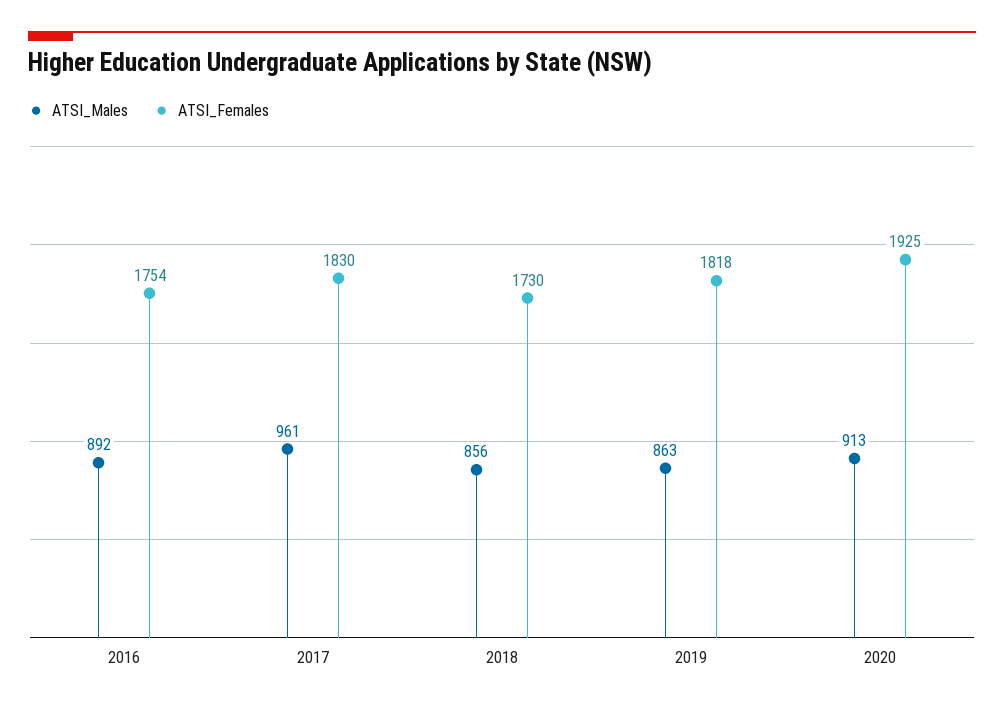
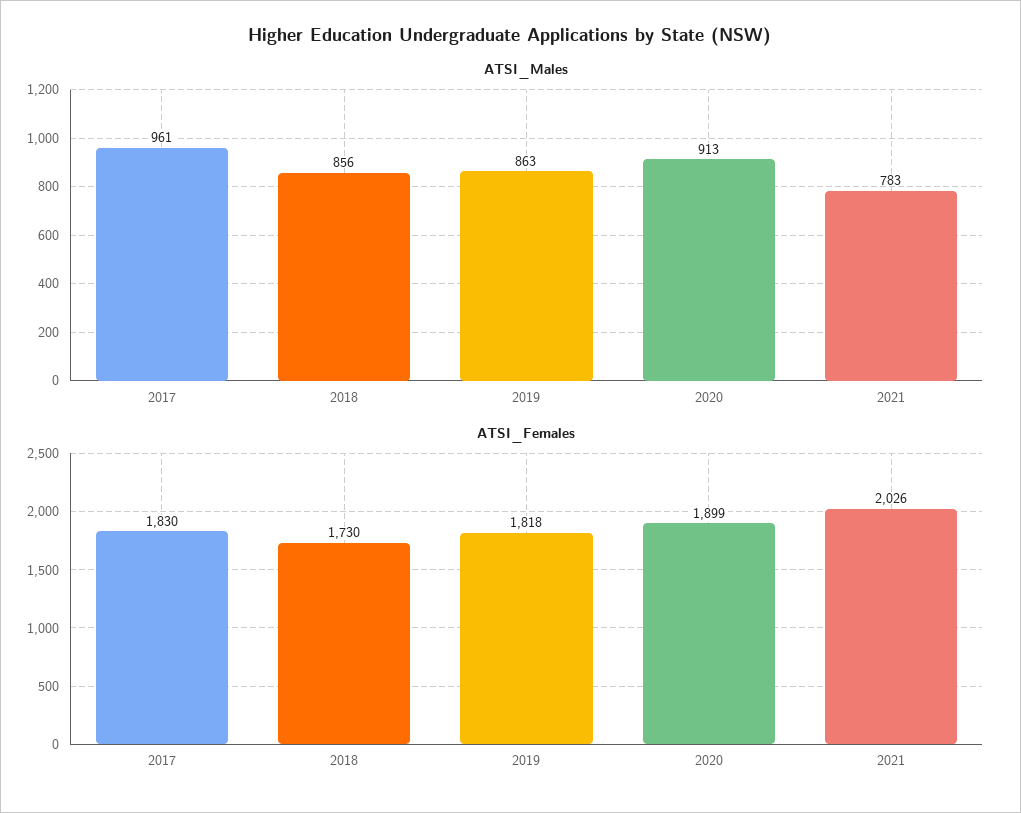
ATSI_Males, 2016: 892 -> none
ATSI_Females, 2016: 1754 -> none
ATSI_Females, 2020: 1925 -> 1899
ATSI_Males, 2021: none -> 783
ATSI_Females, 2021: none -> 2026

